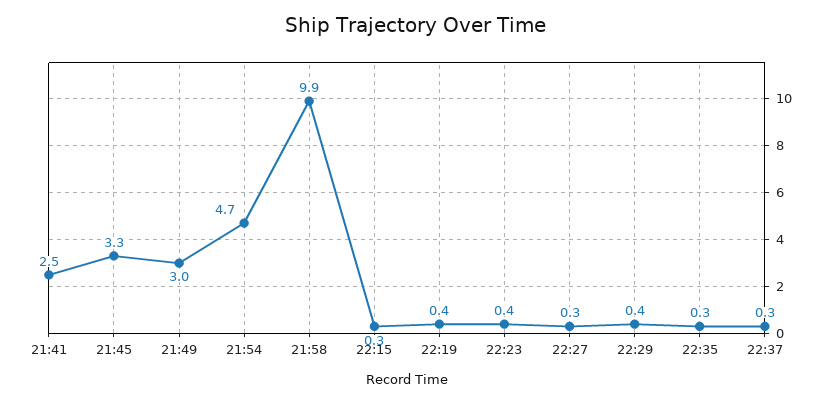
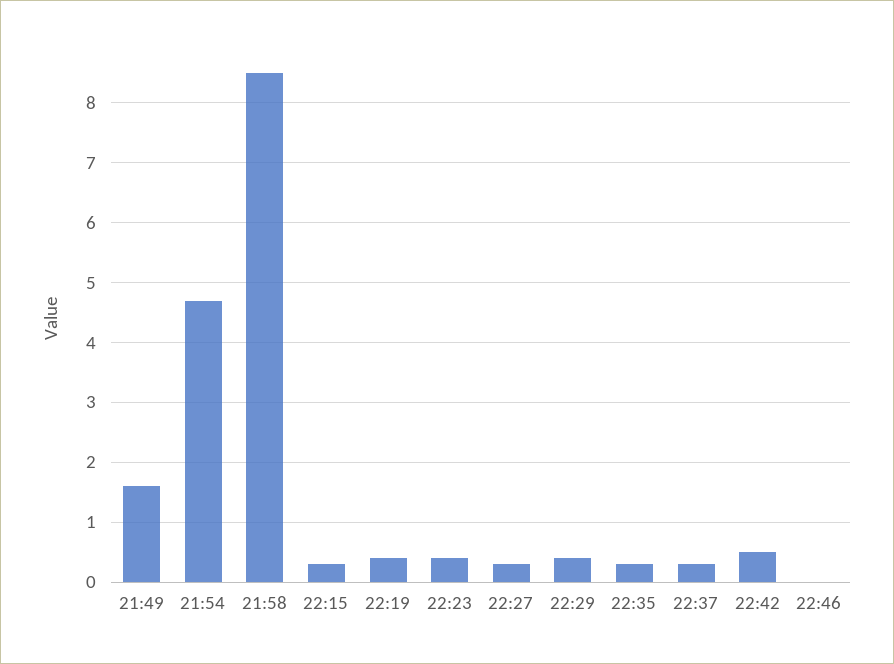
21:41: 2.5 -> none
21:45: 3.3 -> none
21:49: 3 -> 1.5
21:58: 9.9 -> 8.5
22:42: none -> 0.5
22:46: none -> 0

